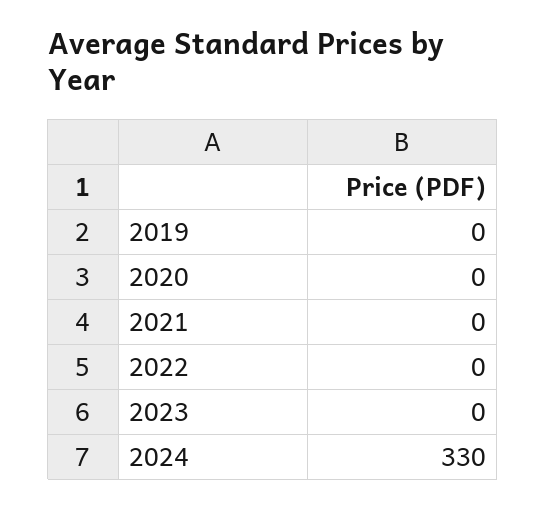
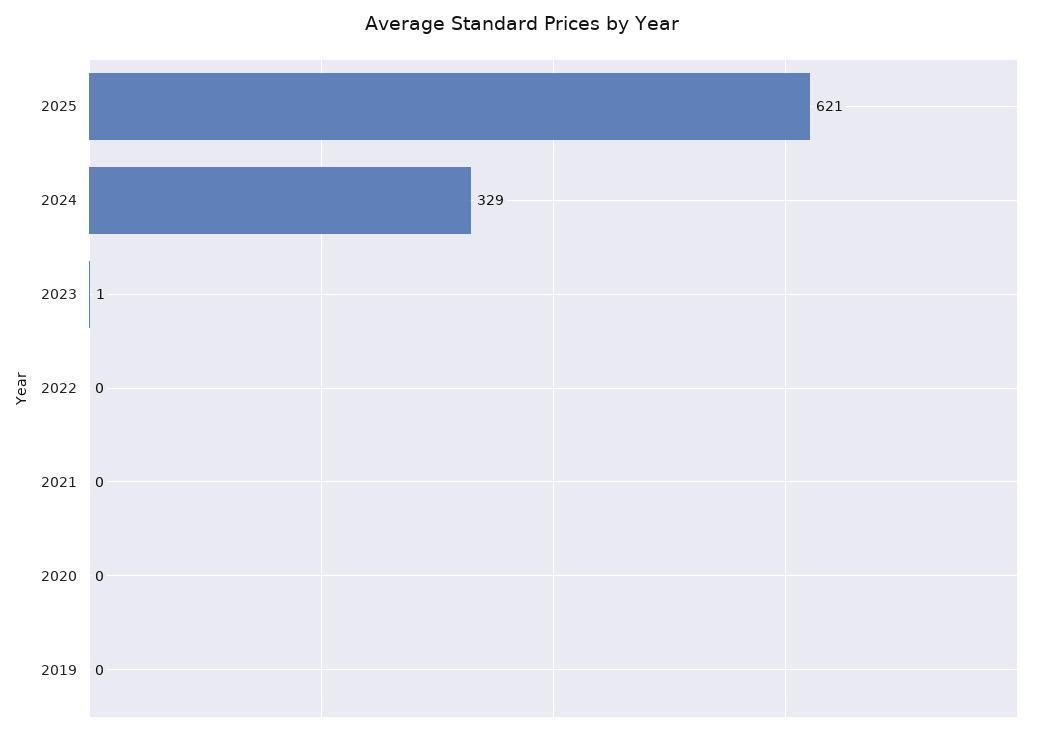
2023: 0 -> 1
2024: 330 -> 329
2025: none -> 621

